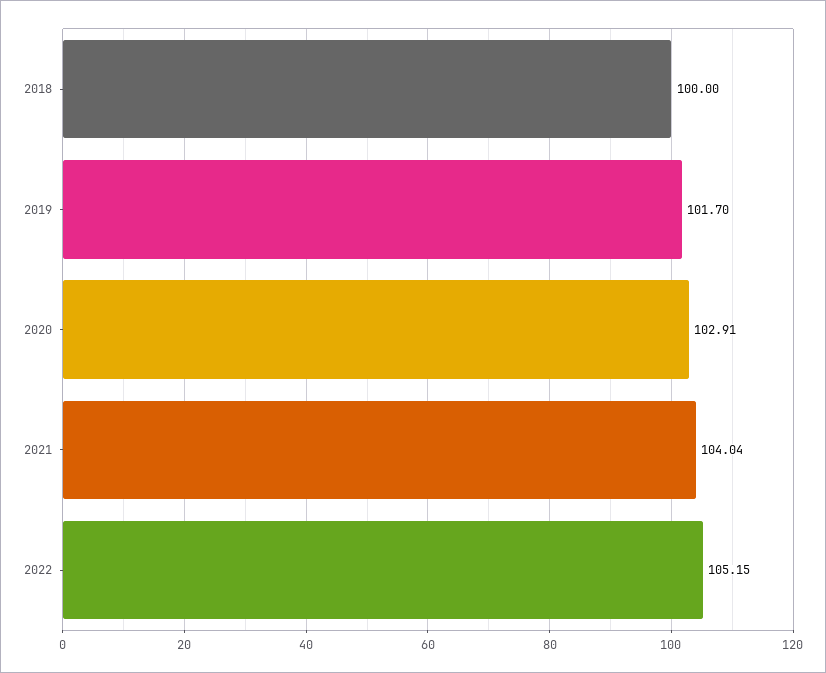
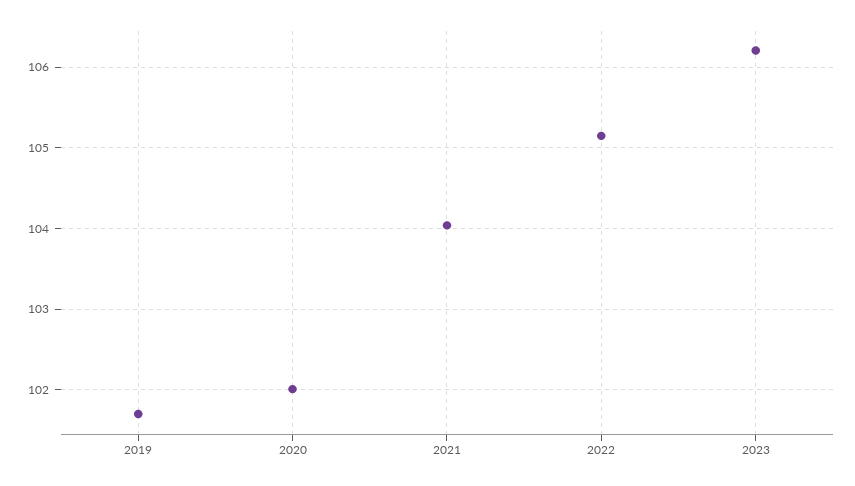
2018: 100 -> none
2020: 102.91 -> 102
2023: none -> 106.2

